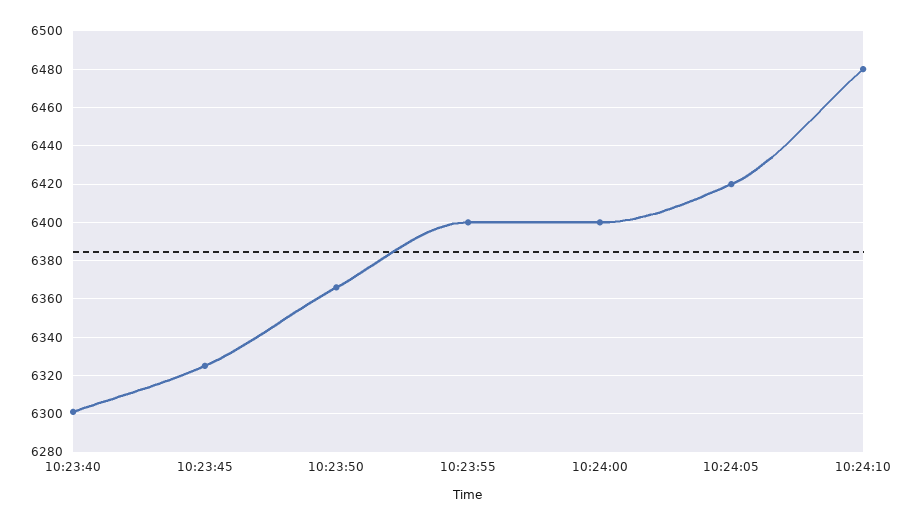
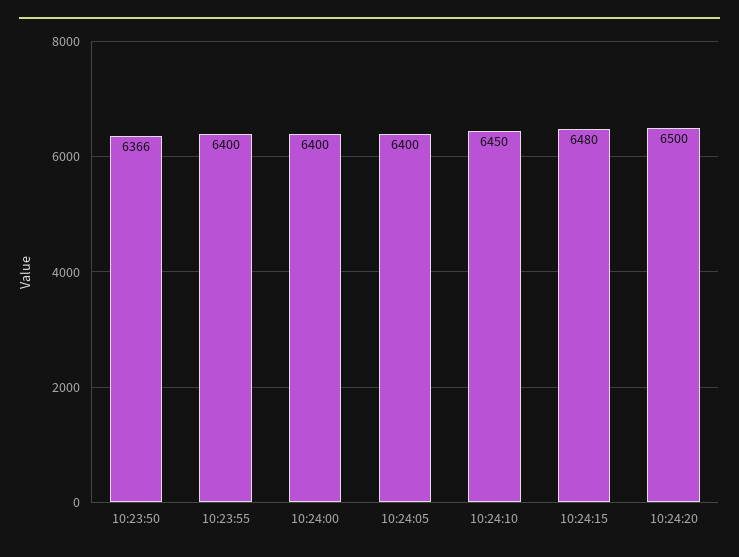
10:23:40: 6300 -> none
10:23:45: 6325 -> none
10:24:05: 6420 -> 6400
10:24:10: 6480 -> 6450
10:24:15: none -> 6480
10:24:20: none -> 6500

